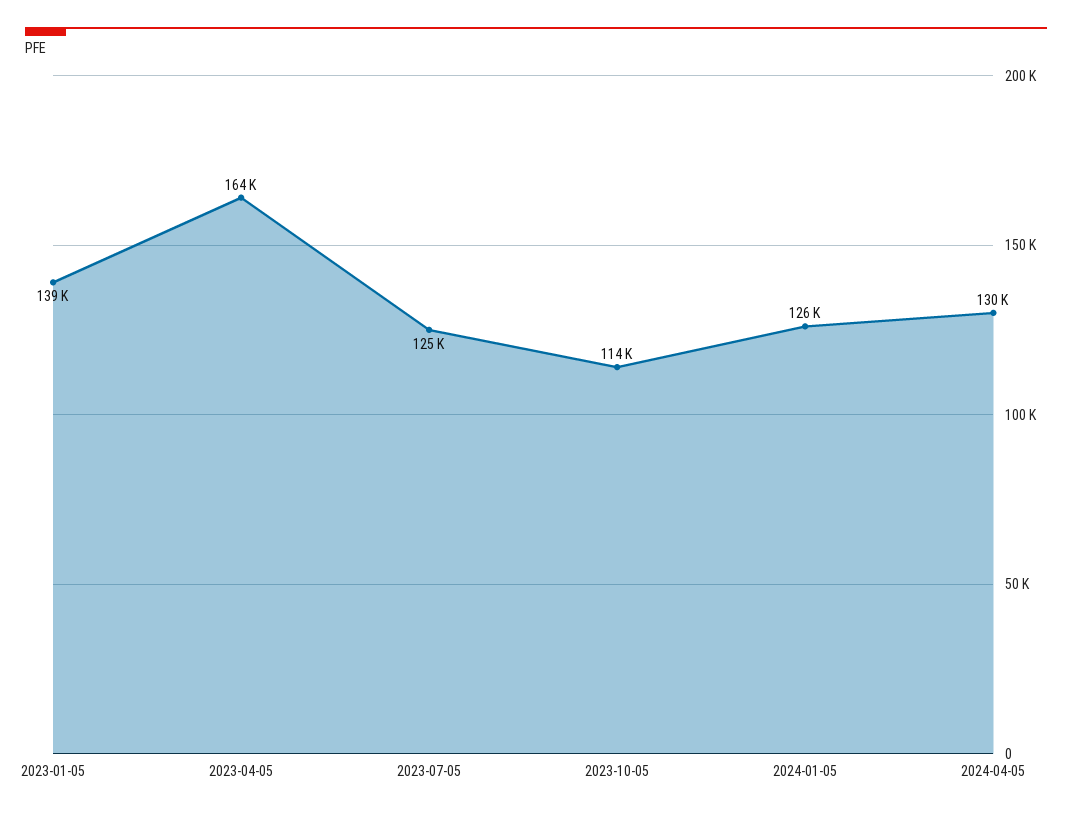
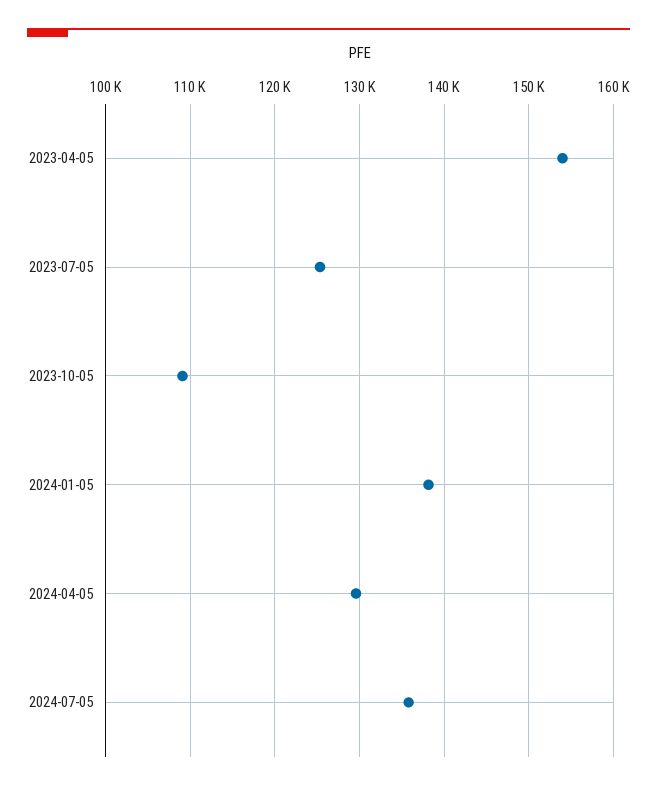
2023-01-05: 139000 -> none
2023-04-05: 164000 -> 154000
2023-10-05: 114000 -> 109000
2024-01-05: 126000 -> 138000
2024-07-05: none -> 136000

